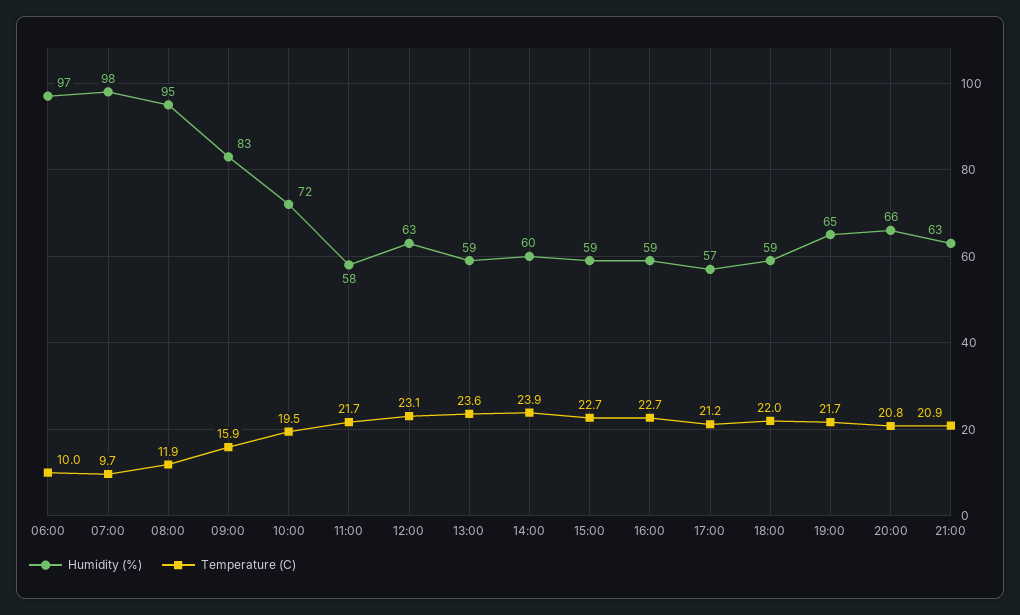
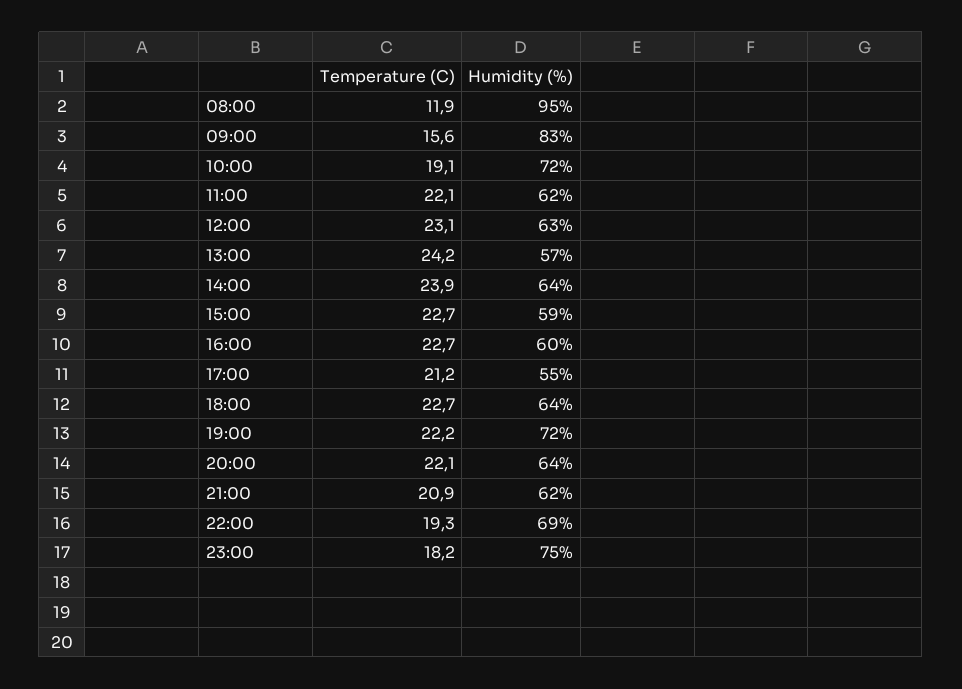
Humidity (%), 06:00: 97 -> none
Temperature (C), 06:00: 10 -> none
Humidity (%), 07:00: 98 -> none
Temperature (C), 07:00: 9.7 -> none
Temperature (C), 09:00: 15.9 -> 15.6
Temperature (C), 10:00: 19.5 -> 19.1
Humidity (%), 11:00: 58 -> 62
Temperature (C), 11:00: 21.7 -> 22.1
Humidity (%), 13:00: 59 -> 57
Temperature (C), 13:00: 23.6 -> 24.2
Humidity (%), 14:00: 60 -> 64
Humidity (%), 16:00: 59 -> 60
Humidity (%), 17:00: 57 -> 55
Humidity (%), 18:00: 59 -> 64
Temperature (C), 18:00: 22 -> 22.7
Humidity (%), 19:00: 65 -> 72
Temperature (C), 19:00: 21.7 -> 22.2
Humidity (%), 20:00: 66 -> 64
Temperature (C), 20:00: 20.8 -> 22.1
Humidity (%), 21:00: 63 -> 62
Temperature (C), 22:00: none -> 19.3
Humidity (%), 22:00: none -> 69
Temperature (C), 23:00: none -> 18.2
Humidity (%), 23:00: none -> 75

